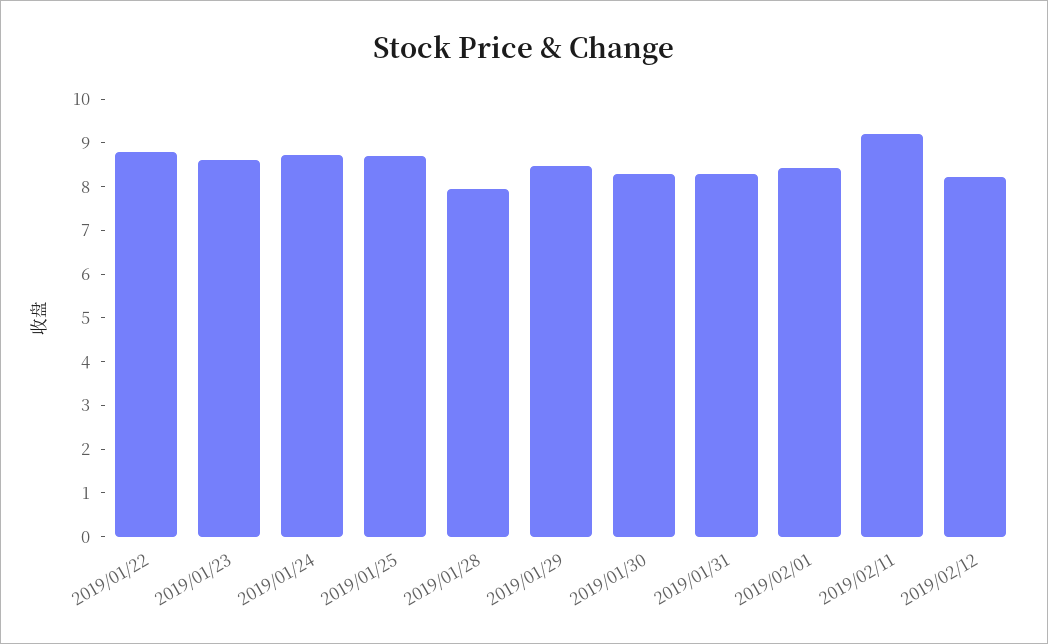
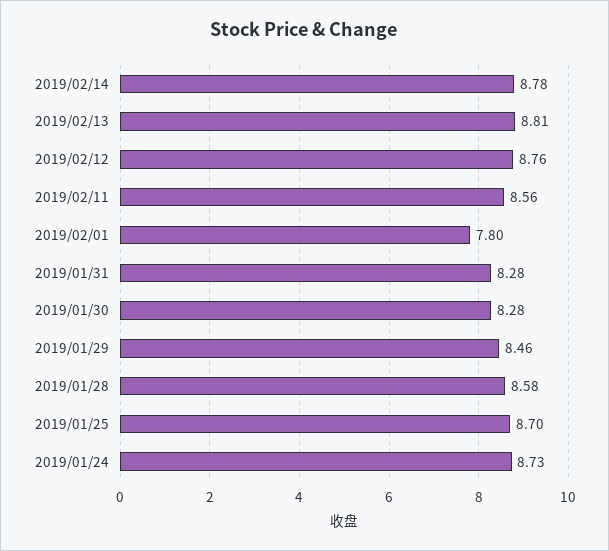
2019/01/22: 8.8 -> none
2019/01/23: 8.6 -> none
2019/01/28: 8 -> 8.58
2019/02/01: 8.4 -> 7.8
2019/02/11: 9.2 -> 8.56
2019/02/12: 8.2 -> 8.76
2019/02/14: none -> 8.78
2019/02/13: none -> 8.81

